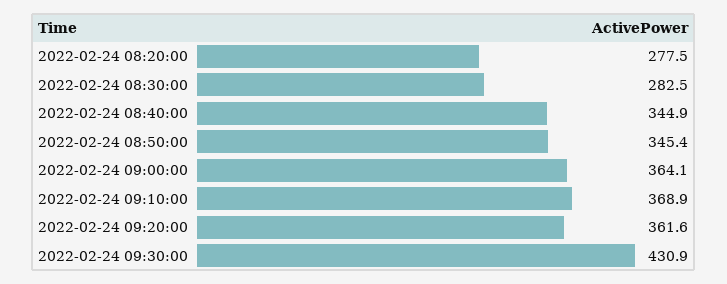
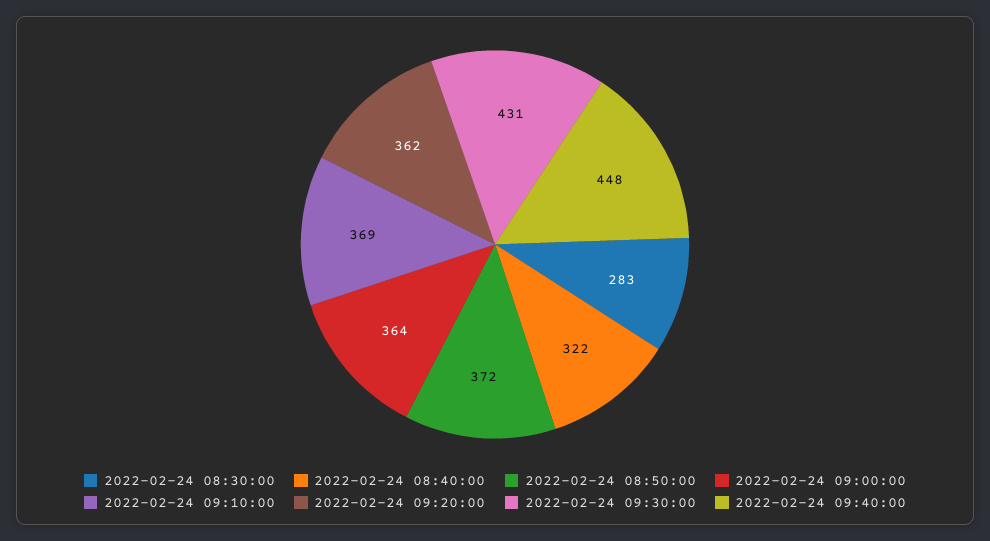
2022-02-24 08:20:00: 277.5 -> none
2022-02-24 08:40:00: 344.9 -> 322
2022-02-24 08:50:00: 345.4 -> 372
2022-02-24 09:40:00: none -> 448

